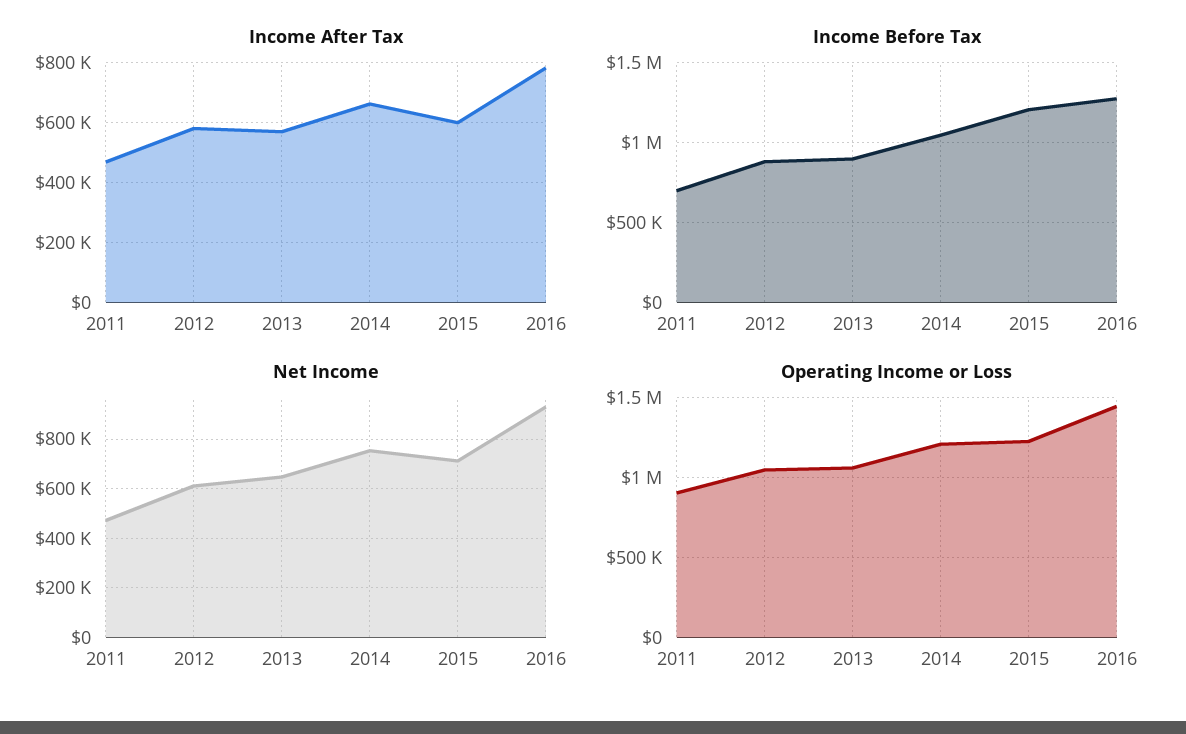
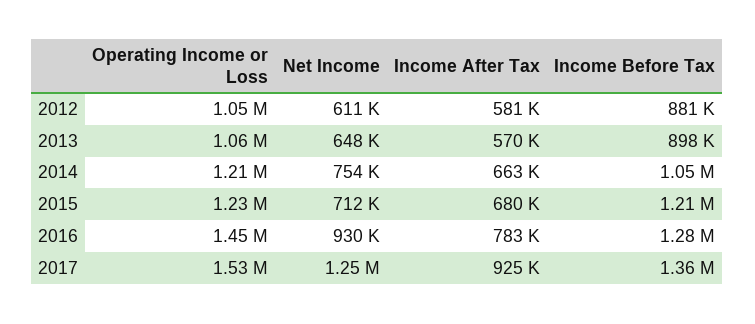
Income After Tax, 2011: 475000 -> none
Income After Tax, 2015: 600000 -> 680000
Income Before Tax, 2011: 700000 -> none
Net Income, 2011: 475000 -> none
Operating Income or Loss, 2011: 900000 -> none
Operating Income or Loss, 2017: none -> 1530000
Net Income, 2017: none -> 1250000
Income After Tax, 2017: none -> 925000
Income Before Tax, 2017: none -> 1360000

